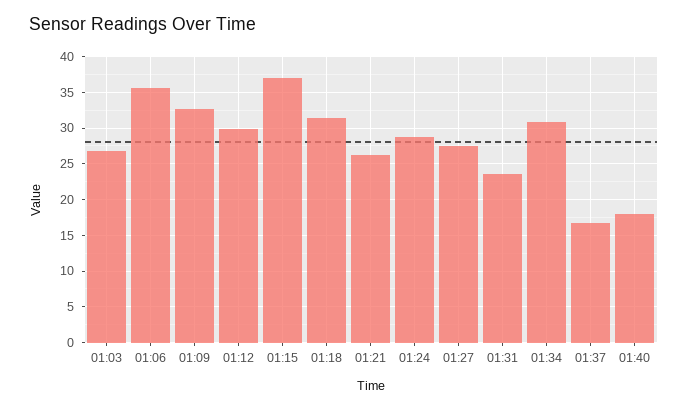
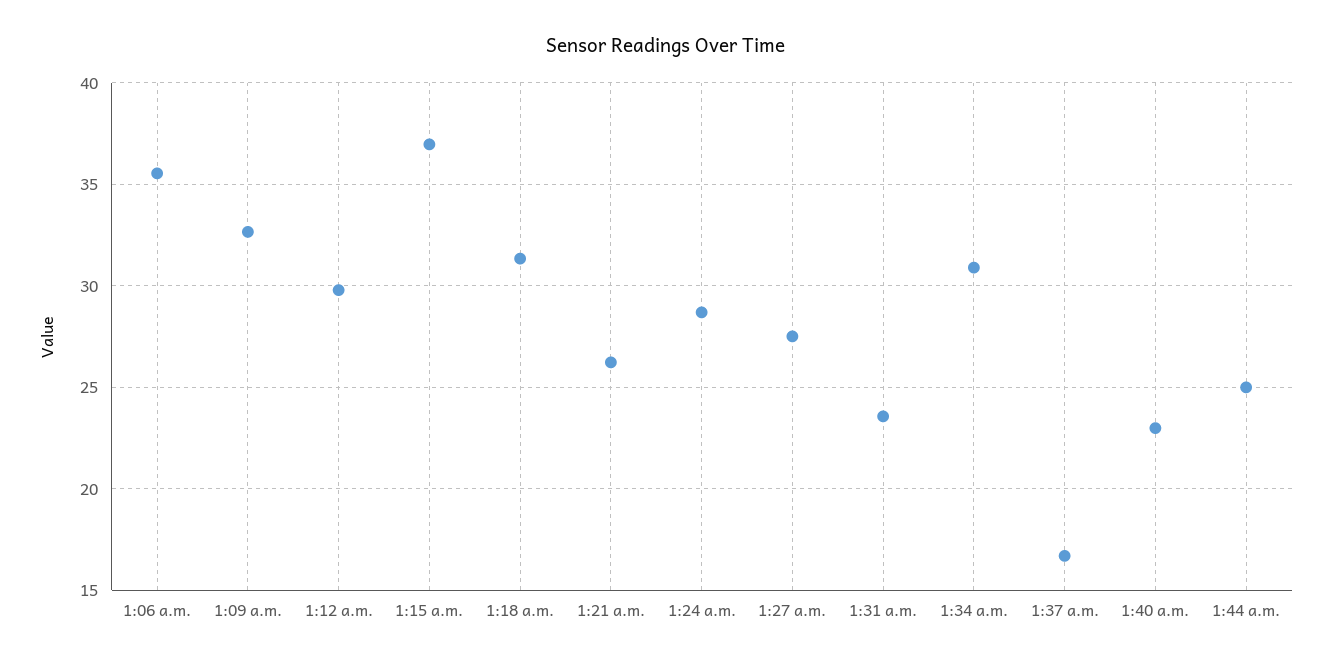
01:03: 27 -> none
01:40: 18 -> 23
1:44 a.m.: none -> 25

